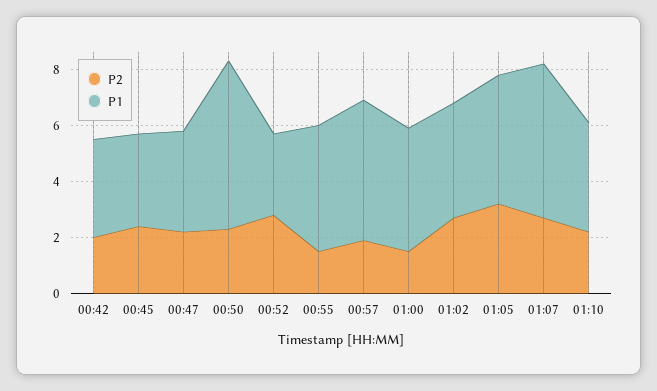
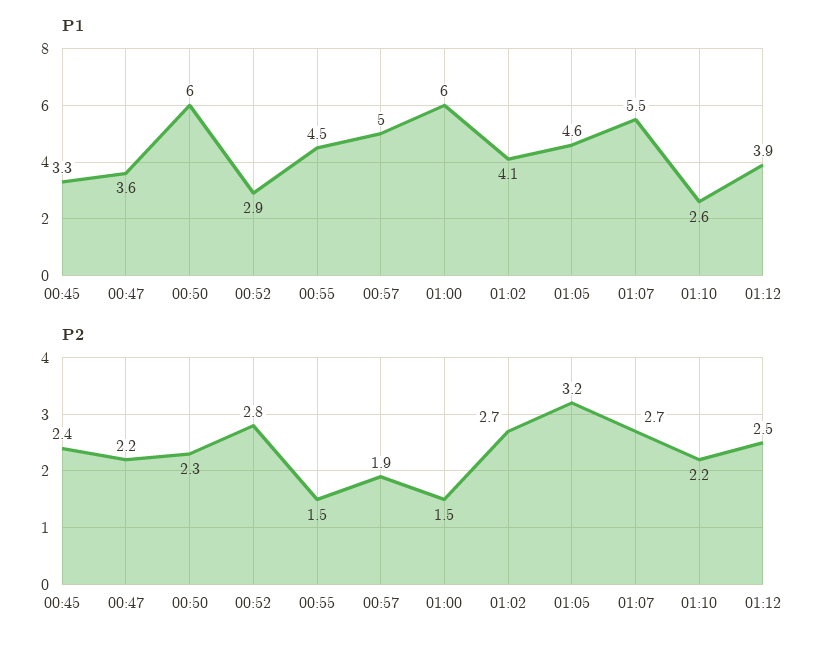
P2, 00:42: 2 -> none
P1, 00:42: 3.5 -> none
P1, 01:00: 4.5 -> 6
P1, 01:10: 4 -> 2.6
P1, 01:12: none -> 3.9
P2, 01:12: none -> 2.5

